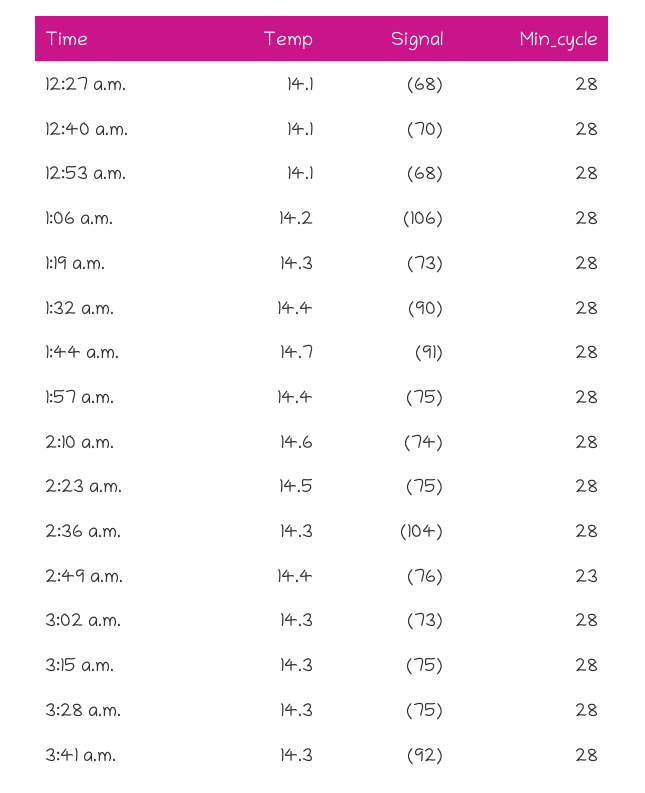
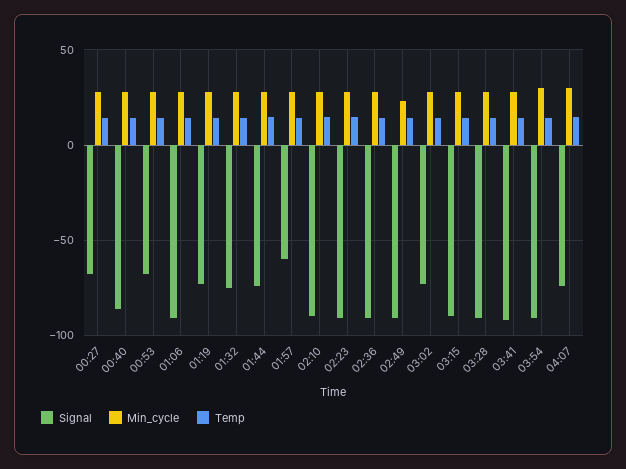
Signal, 12:40 a.m.: -70 -> -85
Signal, 1:06 a.m.: -106 -> -90
Signal, 1:32 a.m.: -90 -> -75
Signal, 1:44 a.m.: -91 -> -75
Signal, 1:57 a.m.: -75 -> -60
Signal, 2:10 a.m.: -74 -> -90
Signal, 2:23 a.m.: -75 -> -90
Signal, 2:36 a.m.: -104 -> -90
Signal, 2:49 a.m.: -76 -> -90
Signal, 3:15 a.m.: -75 -> -90
Signal, 3:28 a.m.: -75 -> -90
Signal, 03:54: none -> -90
Min_cycle, 03:54: none -> 30
Temp, 03:54: none -> 15
Signal, 04:07: none -> -75
Min_cycle, 04:07: none -> 30
Temp, 04:07: none -> 15

